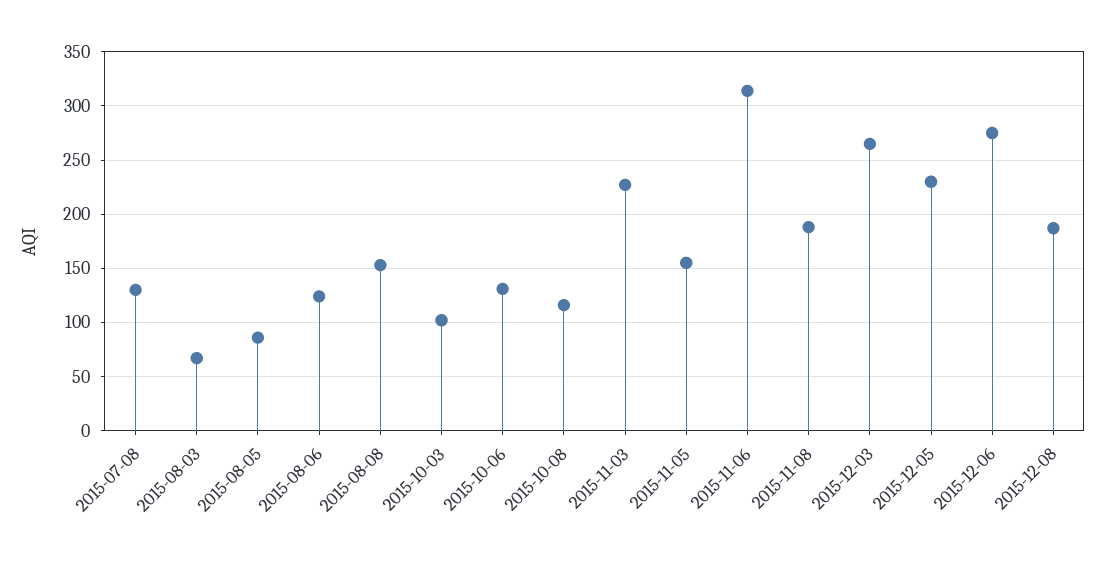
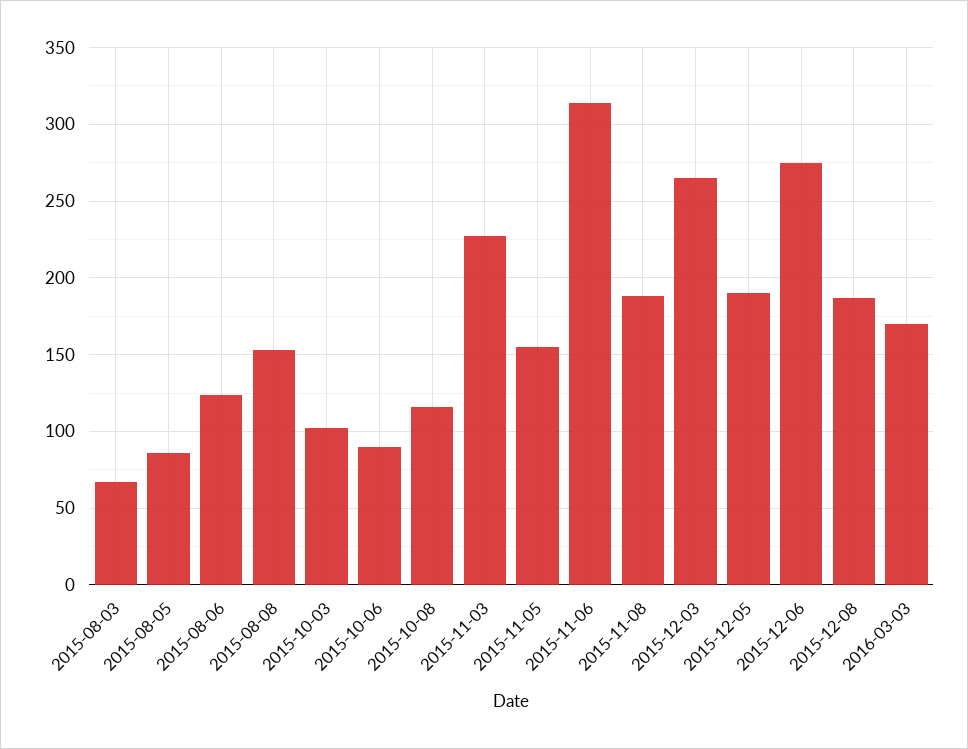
2015-07-08: 130 -> none
2015-10-06: 130 -> 90
2015-12-05: 230 -> 190
2016-03-03: none -> 170

